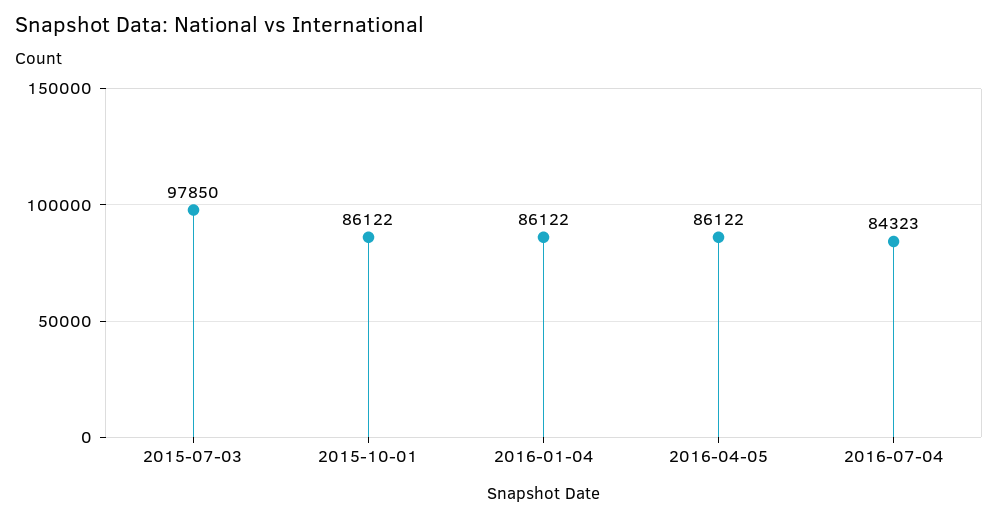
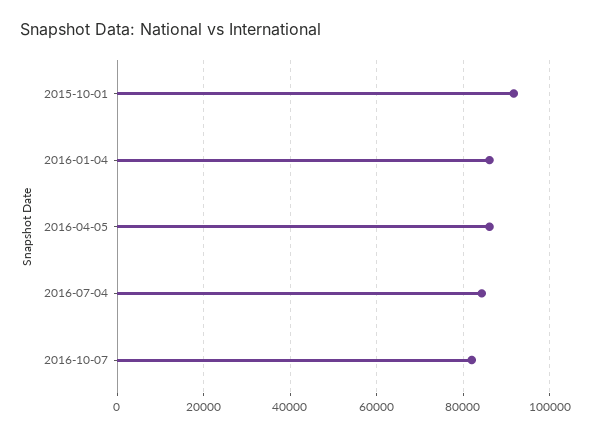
2015-07-03: 97850 -> none
2015-10-01: 86122 -> 92000
2016-10-07: none -> 82000

